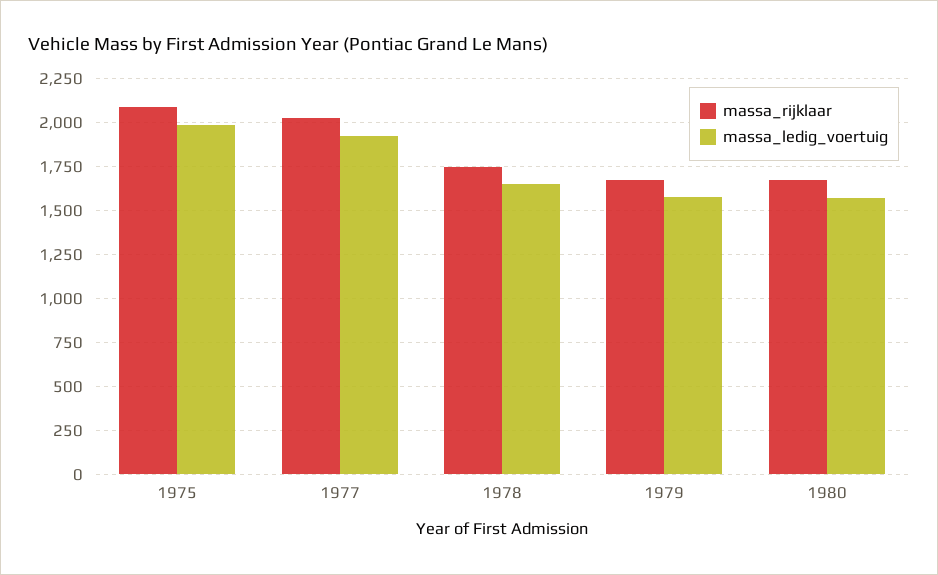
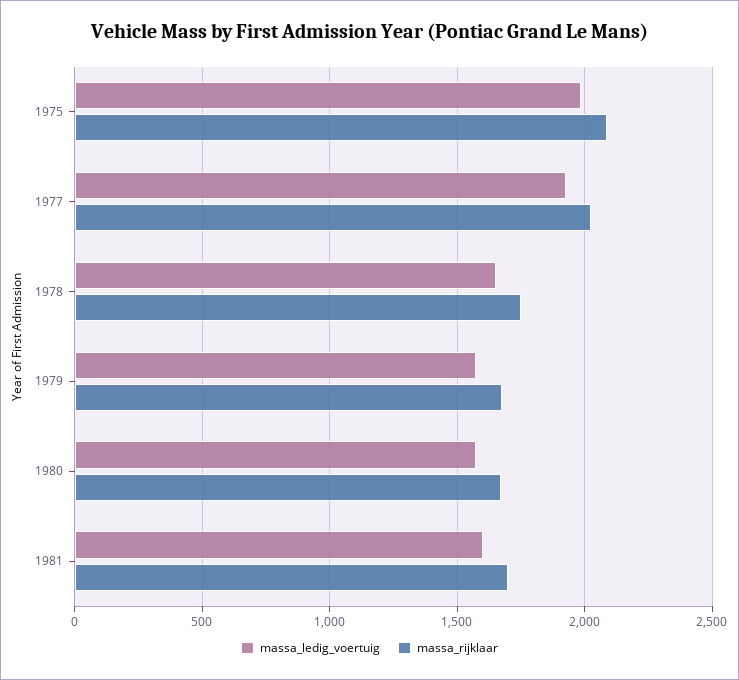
massa_ledig_voertuig, 1981: none -> 1600
massa_rijklaar, 1981: none -> 1700

